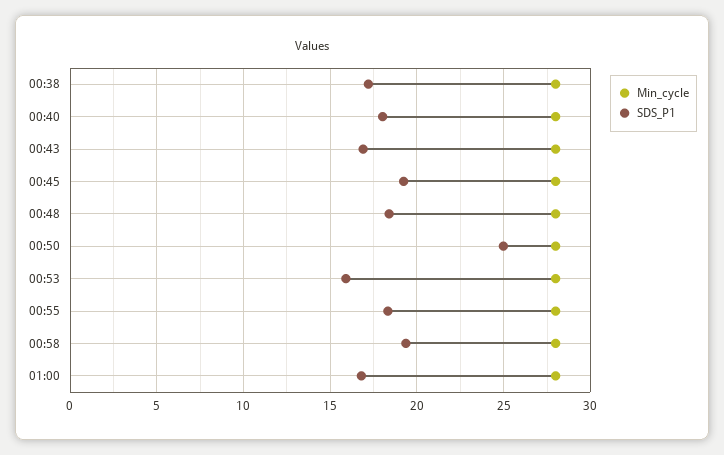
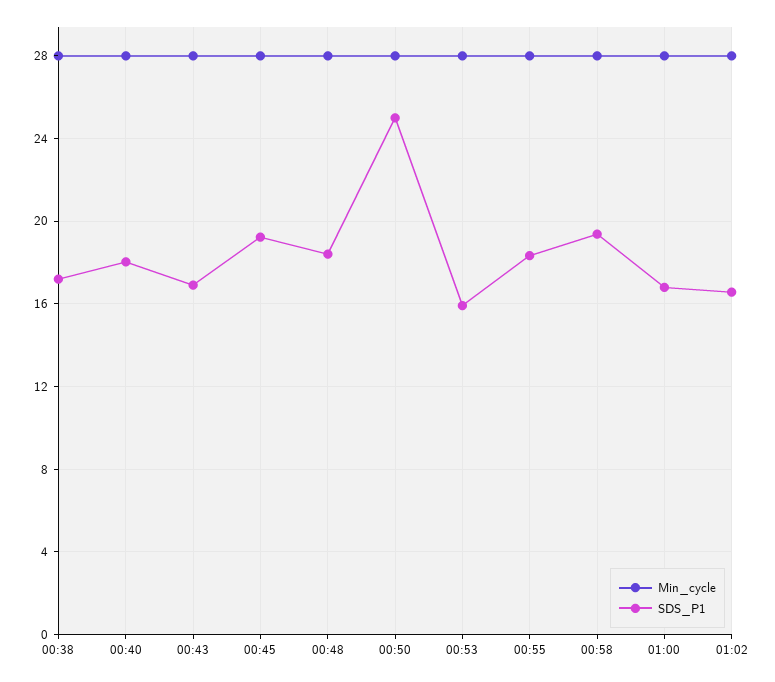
Min_cycle, 01:02: none -> 28
SDS_P1, 01:02: none -> 16.5

